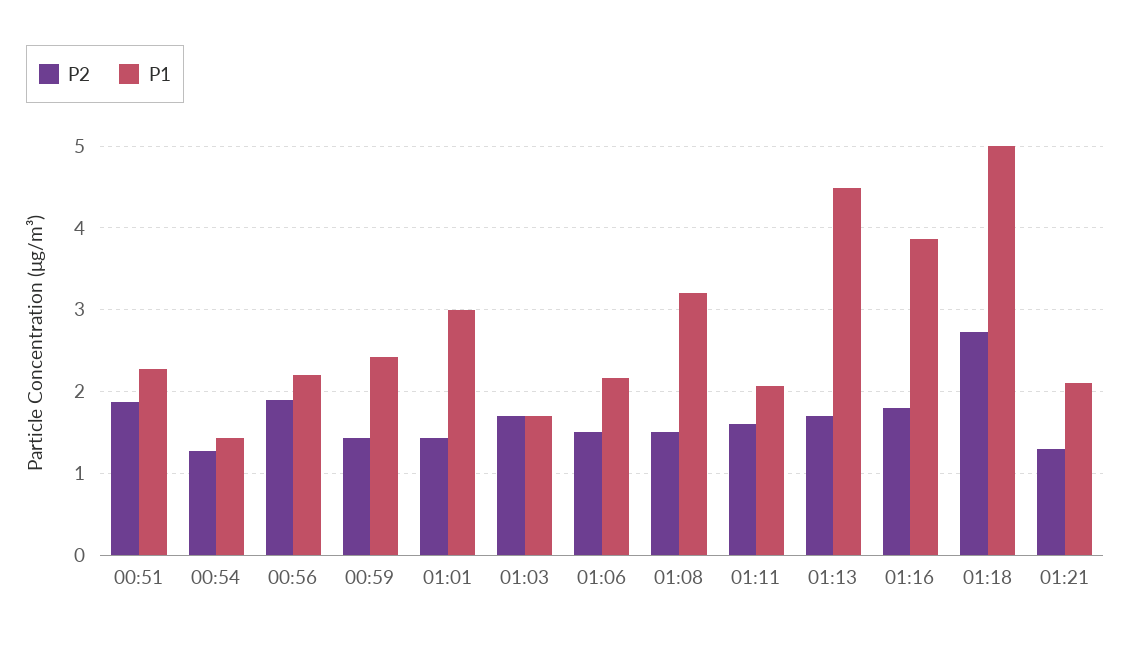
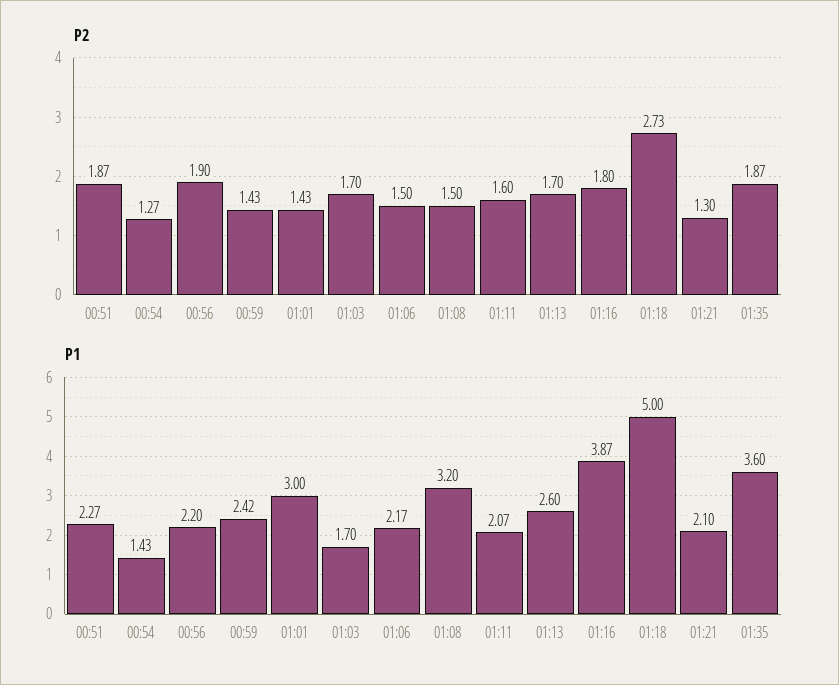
P1, 01:13: 4.5 -> 2.6
P2, 01:35: none -> 1.87
P1, 01:35: none -> 3.6

